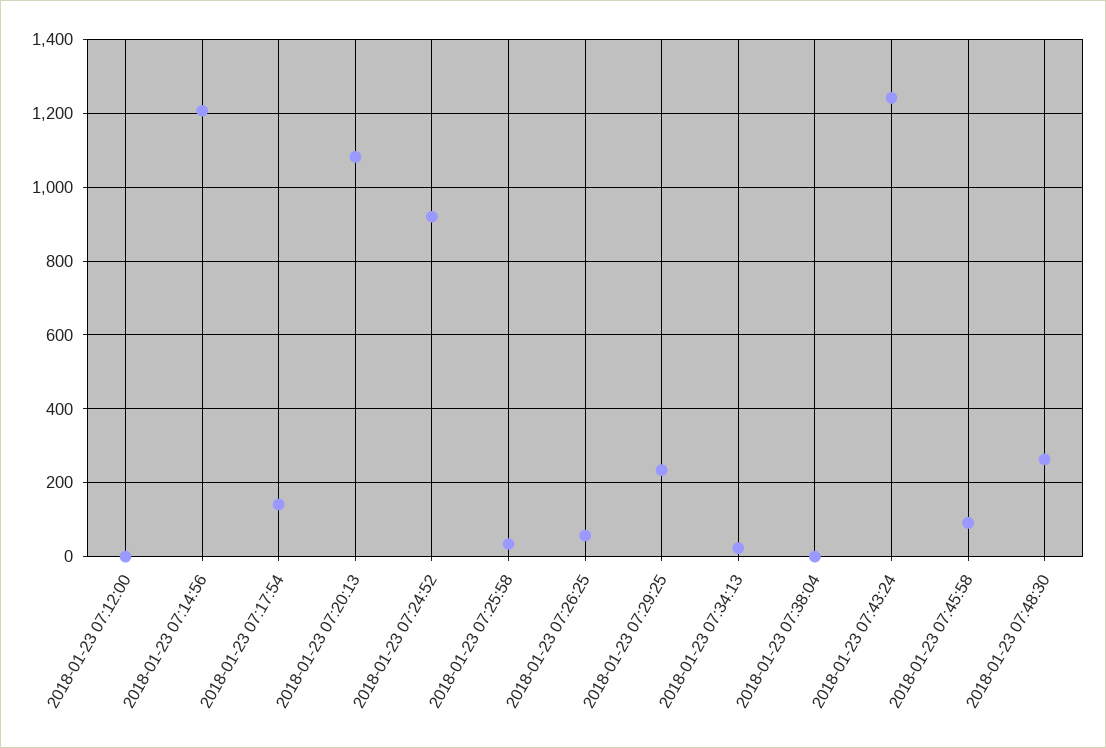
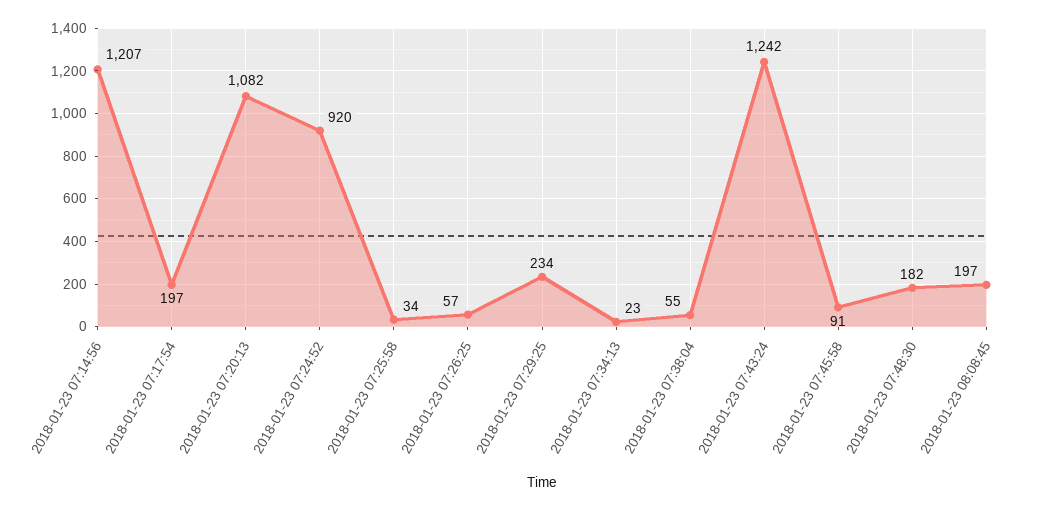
2018-01-23 07:12:00: 0 -> none
2018-01-23 07:17:54: 140 -> 197
2018-01-23 07:38:04: 0 -> 55
2018-01-23 07:48:30: 260 -> 182
2018-01-23 08:08:45: none -> 197

